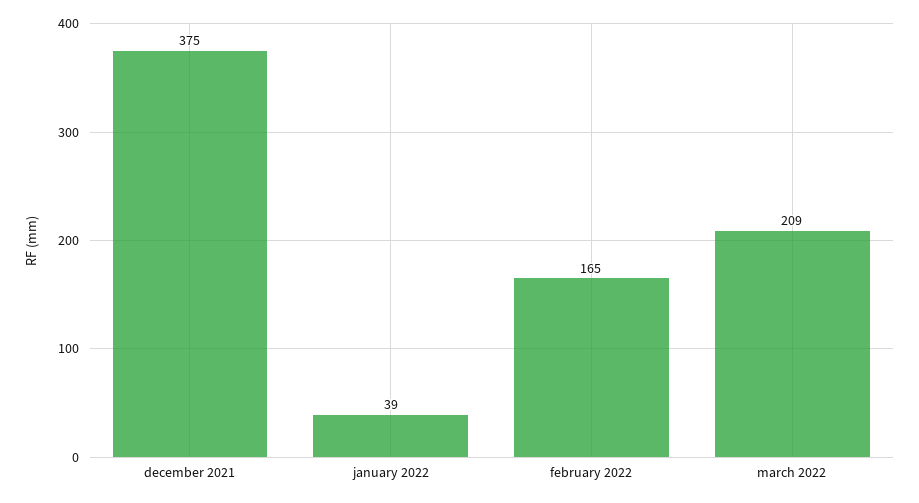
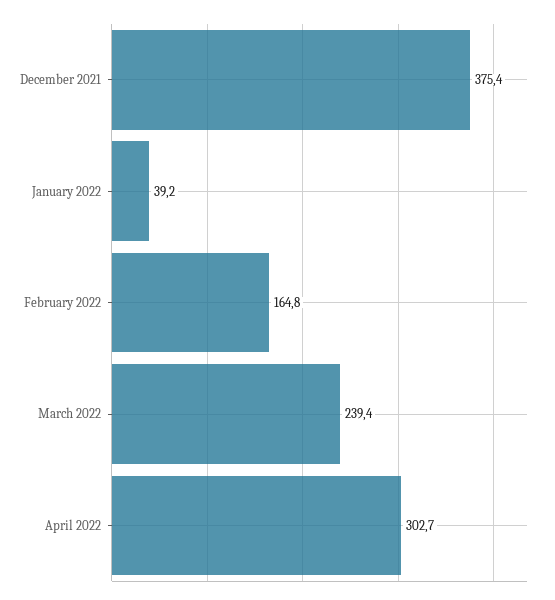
march 2022: 209 -> 239.4
April 2022: none -> 302.7

